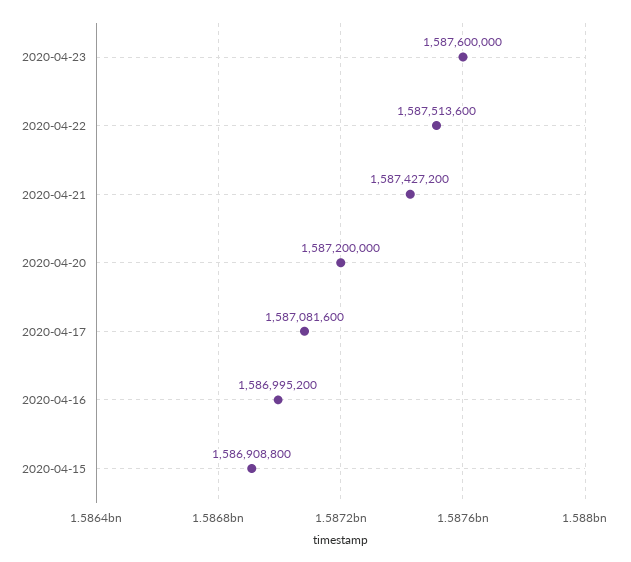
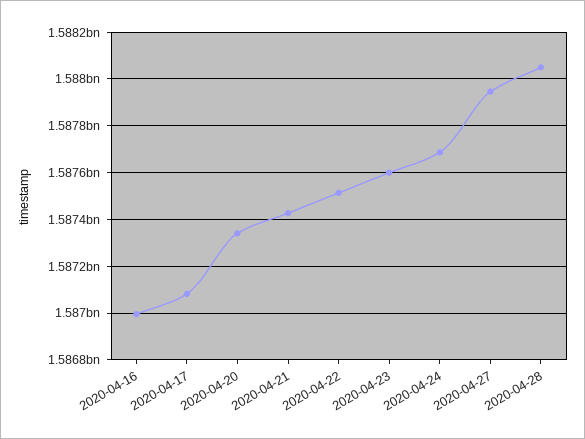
2020-04-20: 1587200000 -> 1587350000
2020-04-15: 1586908800 -> none
2020-04-24: none -> 1587700000
2020-04-27: none -> 1587950000
2020-04-28: none -> 1588050000

